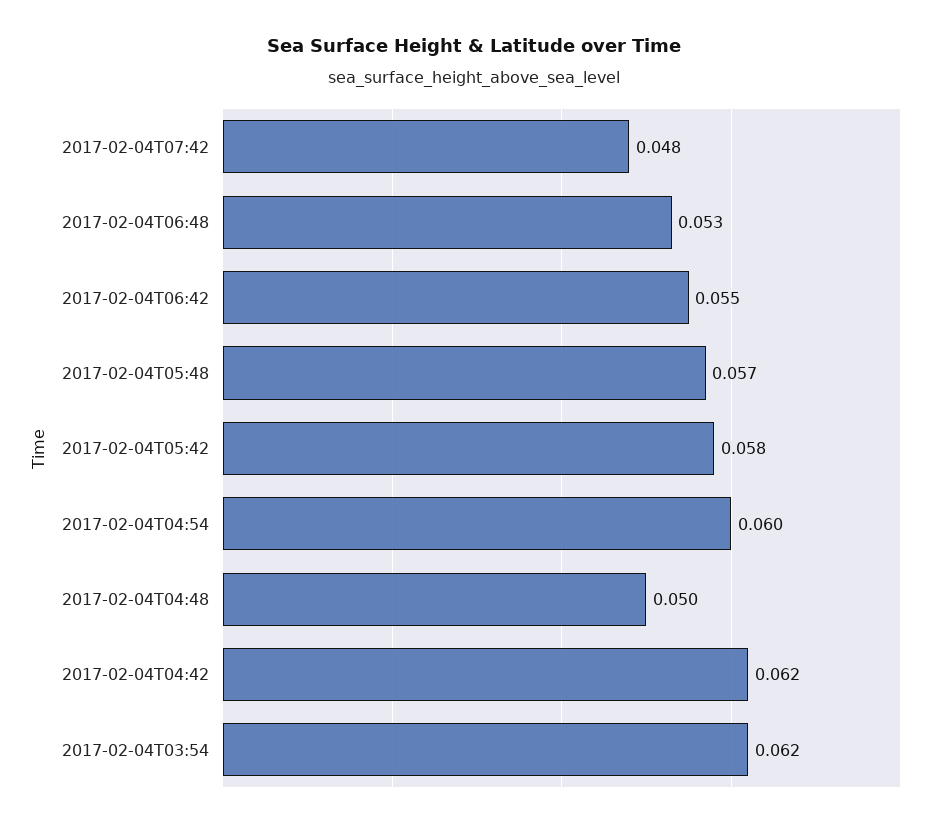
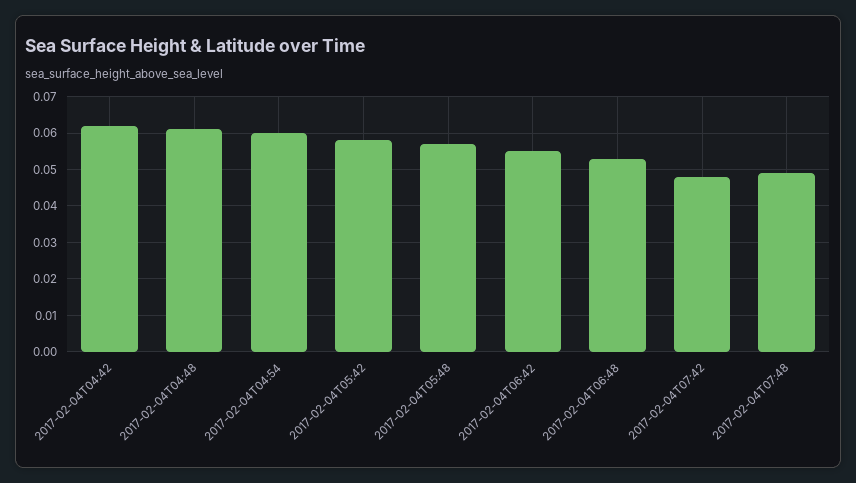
2017-02-04T04:48: 0.05 -> 0.06
2017-02-04T03:54: 0.062 -> none
2017-02-04T07:48: none -> 0.05

